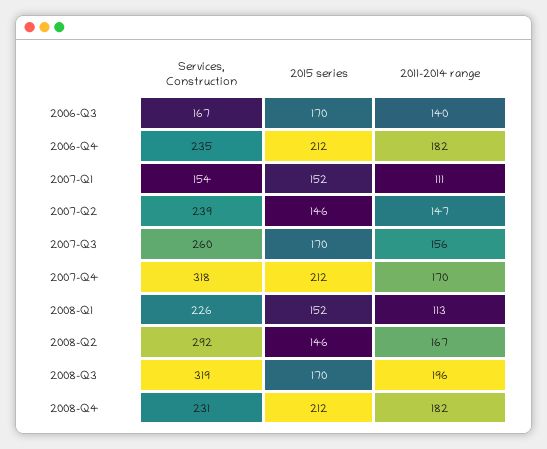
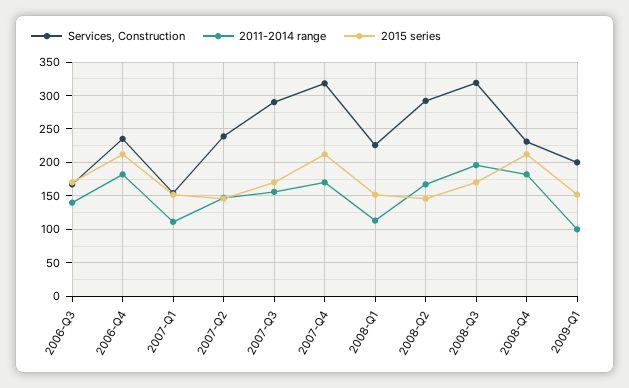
Services, Construction, 2007-Q3: 260 -> 290
Services, Construction, 2009-Q1: none -> 200
2011-2014 range, 2009-Q1: none -> 100
2015 series, 2009-Q1: none -> 150

